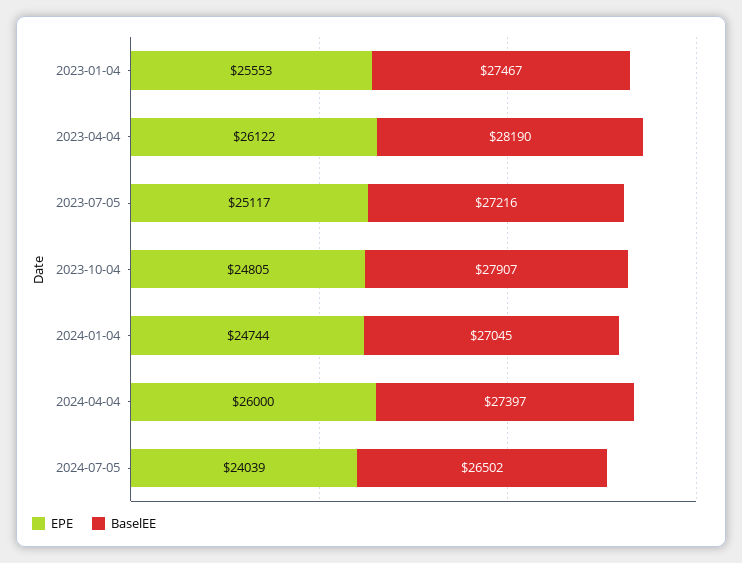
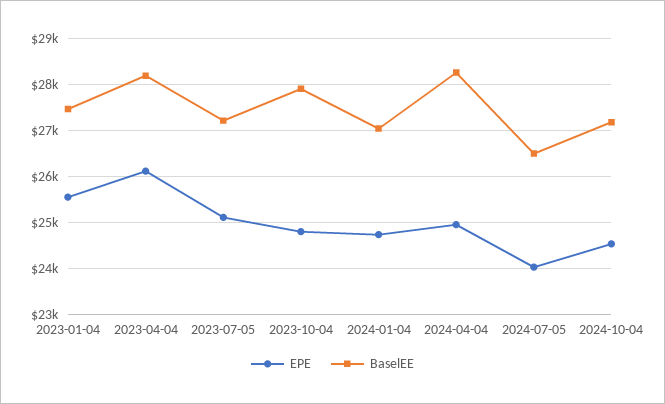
EPE, 2024-04-04: 26000 -> 25000
BaselEE, 2024-04-04: 27397 -> 28200
EPE, 2024-10-04: none -> 24600
BaselEE, 2024-10-04: none -> 27200

